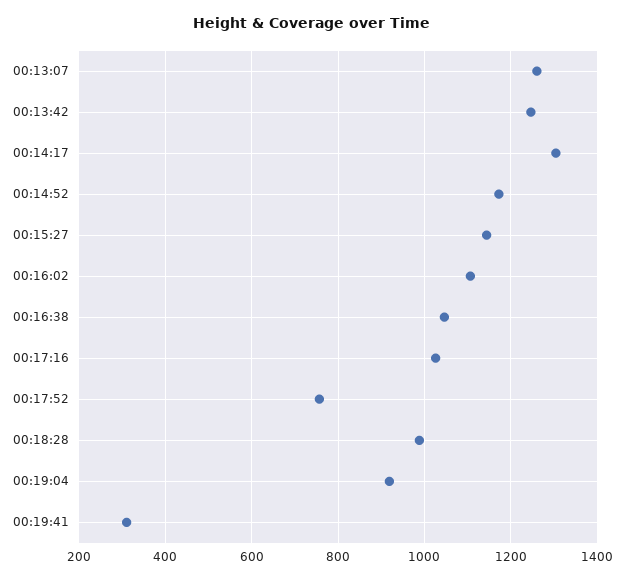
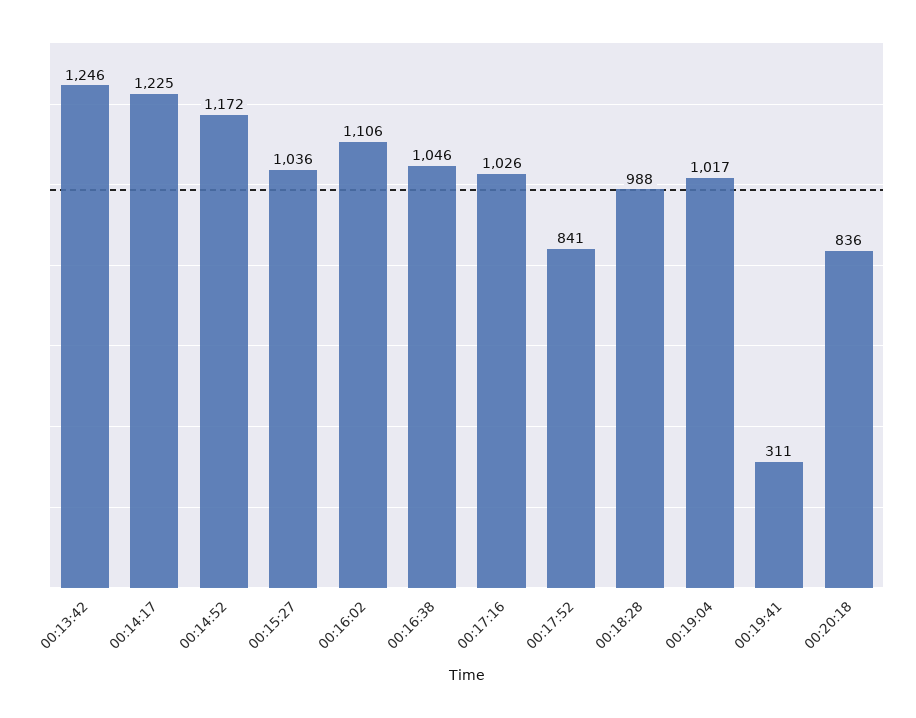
00:13:07: 1260 -> none
00:14:17: 1300 -> 1225
00:15:27: 1140 -> 1036
00:17:52: 760 -> 841
00:19:04: 920 -> 1017
00:20:18: none -> 836

